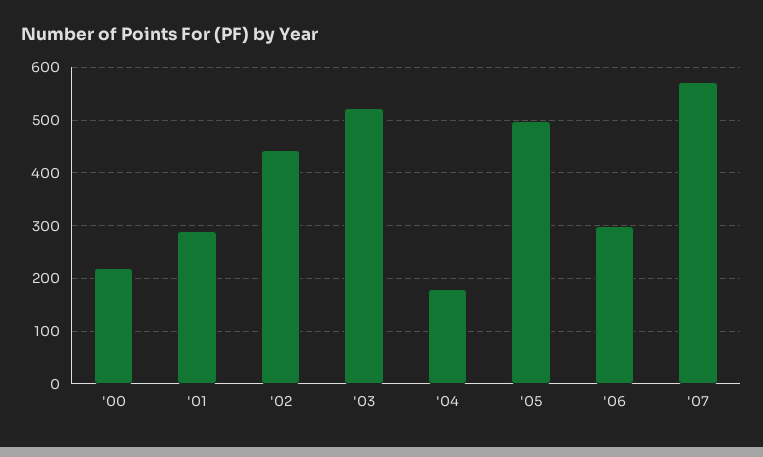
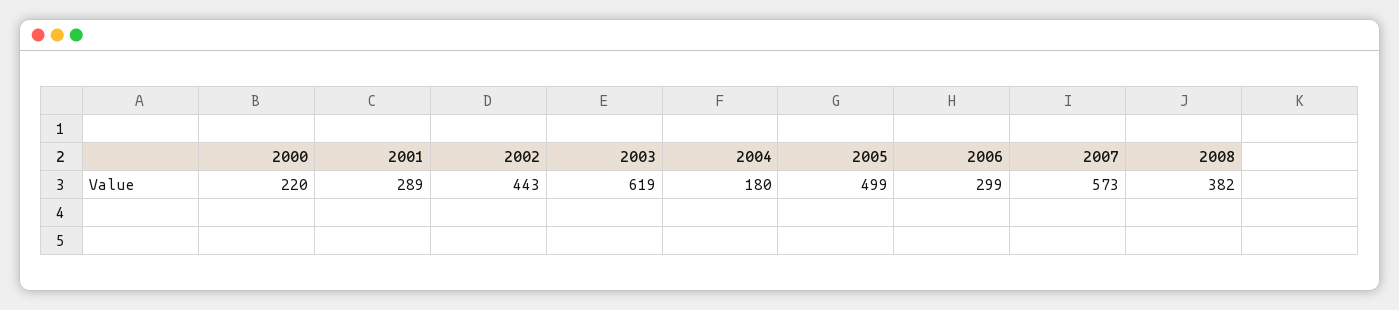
'03: 520 -> 619
2008: none -> 382

